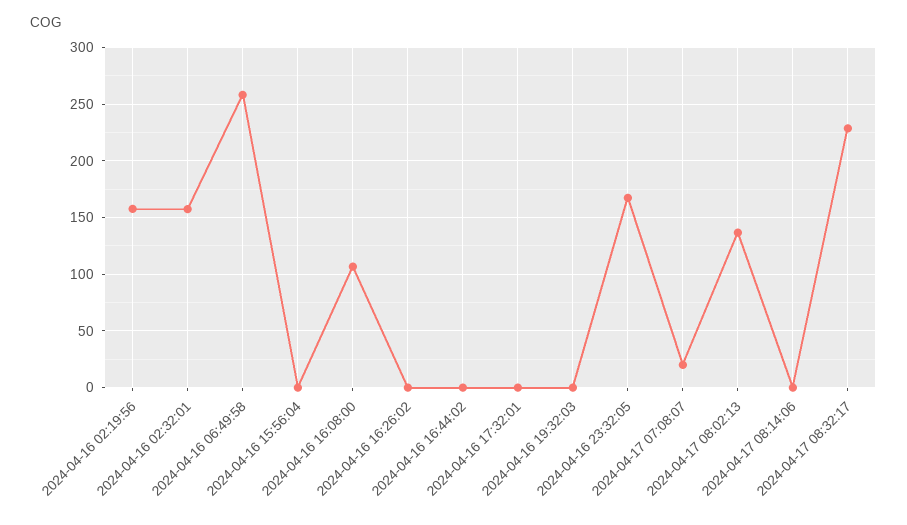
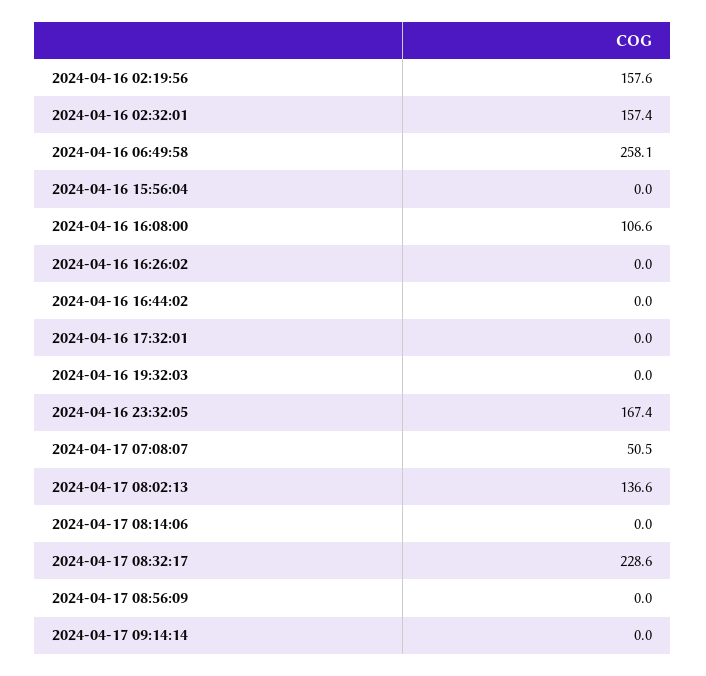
2024-04-17 07:08:07: 20 -> 50.5
2024-04-17 08:56:09: none -> 0
2024-04-17 09:14:14: none -> 0

